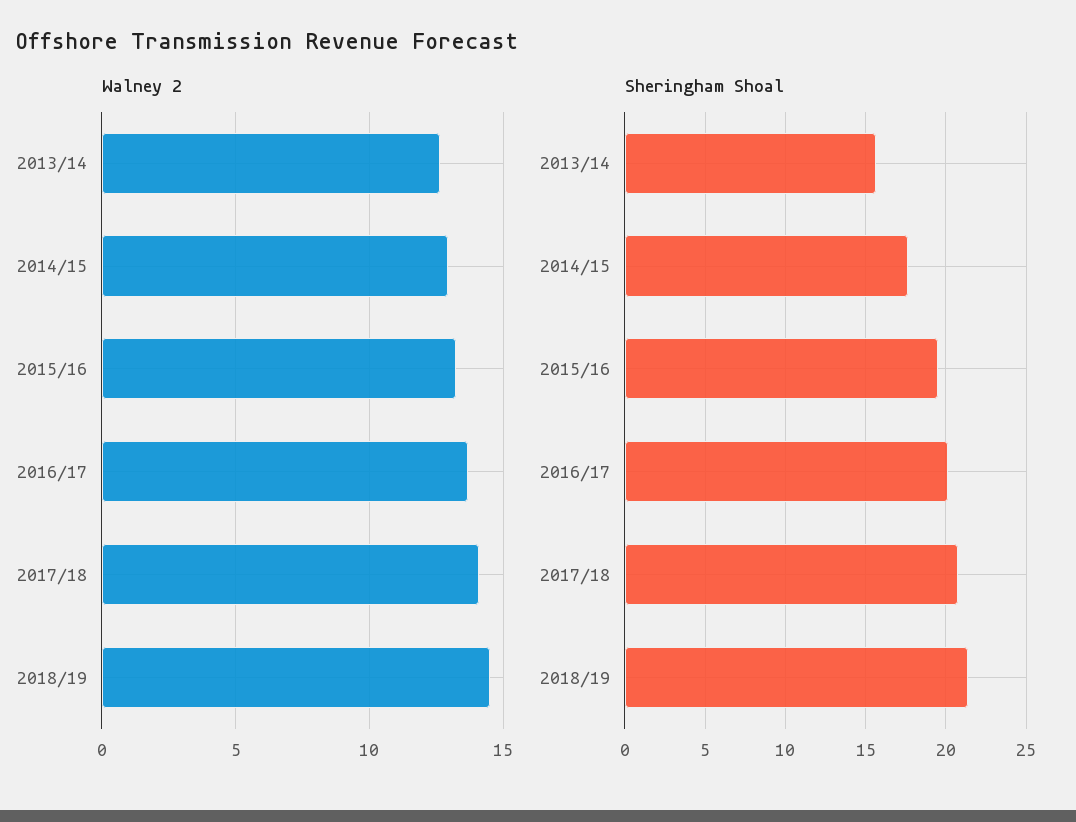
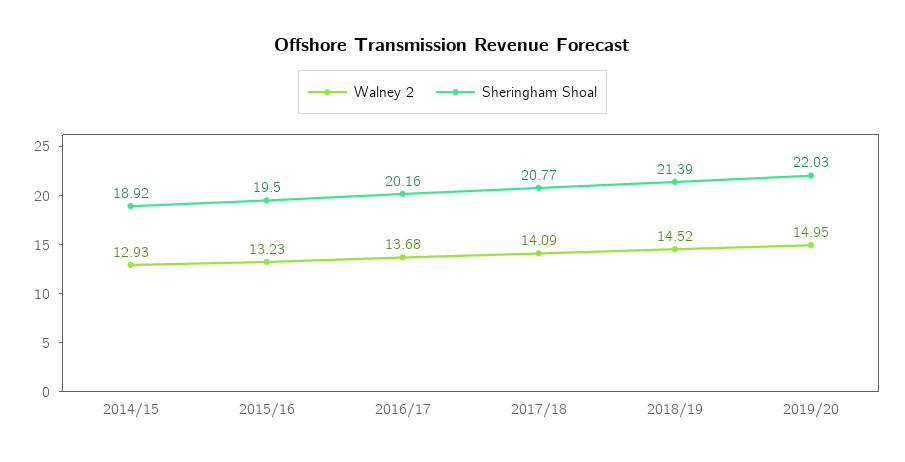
Walney 2, 2013/14: 12.5 -> none
Sheringham Shoal, 2013/14: 15.5 -> none
Sheringham Shoal, 2014/15: 17.5 -> 18.92
Walney 2, 2019/20: none -> 14.95
Sheringham Shoal, 2019/20: none -> 22.03

